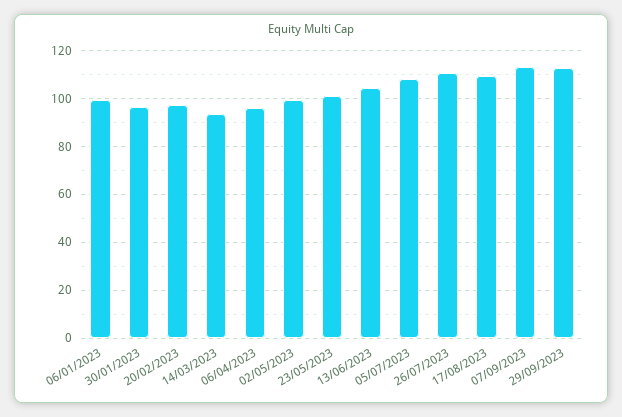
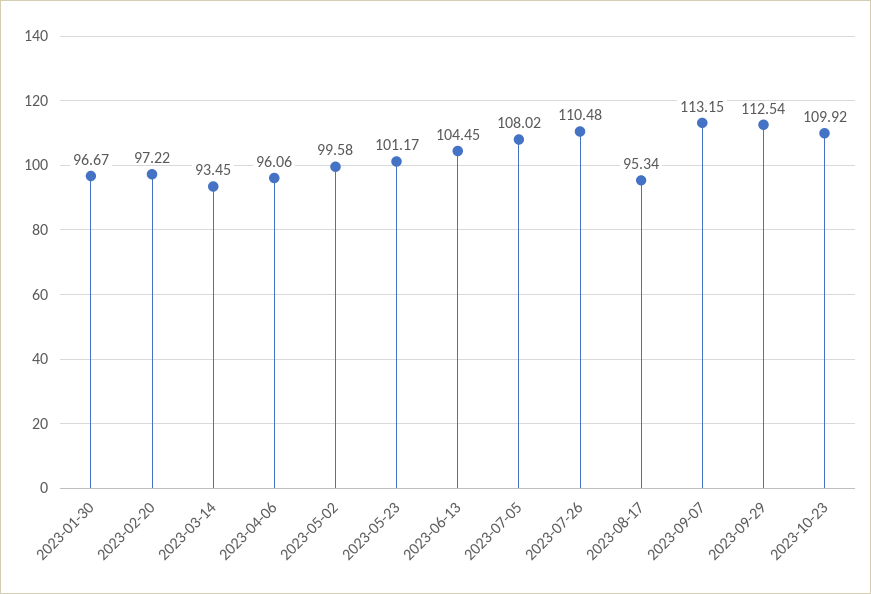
06/01/2023: 100 -> none
17/08/2023: 110 -> 95.34
2023-10-23: none -> 109.92

